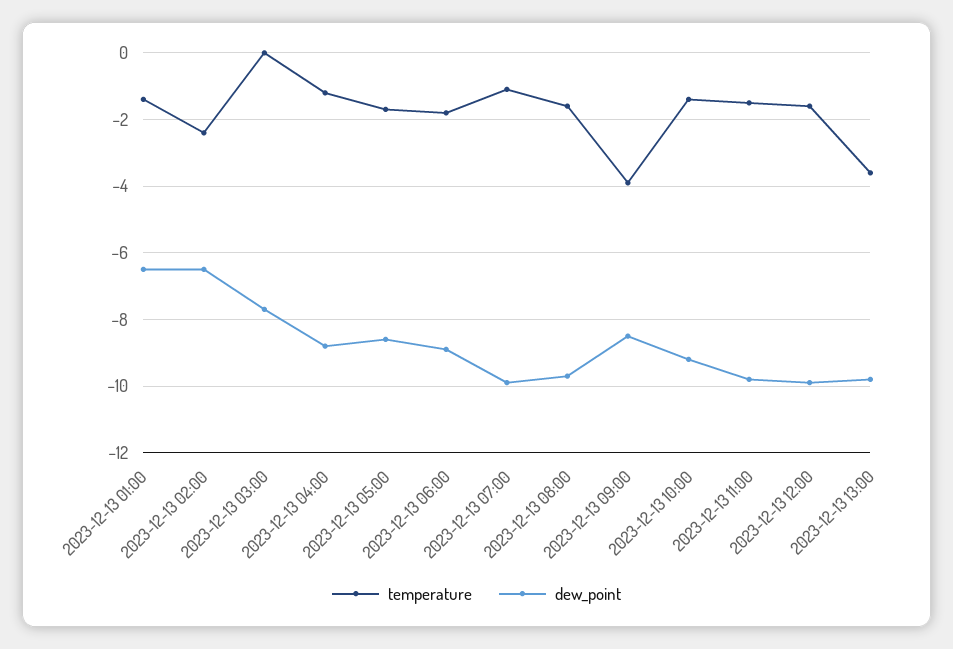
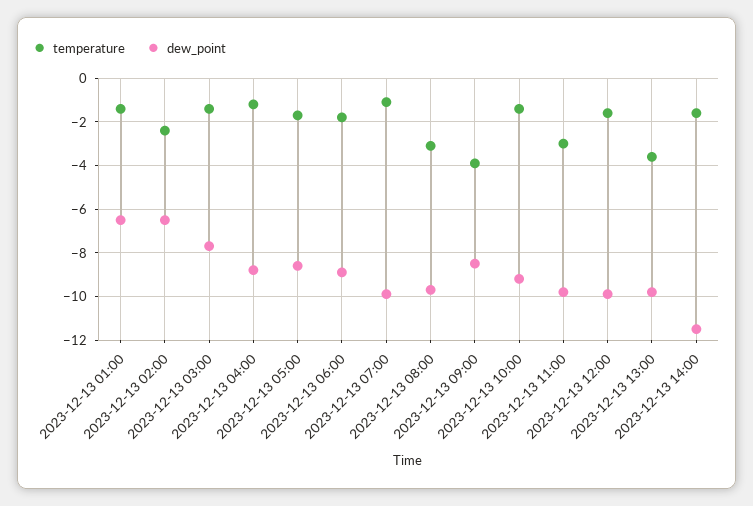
temperature, 2023-12-13 03:00: 0 -> -1.5
temperature, 2023-12-13 08:00: -1.5 -> -3
temperature, 2023-12-13 11:00: -1.5 -> -3
temperature, 2023-12-13 14:00: none -> -1.5
dew_point, 2023-12-13 14:00: none -> -11.5

